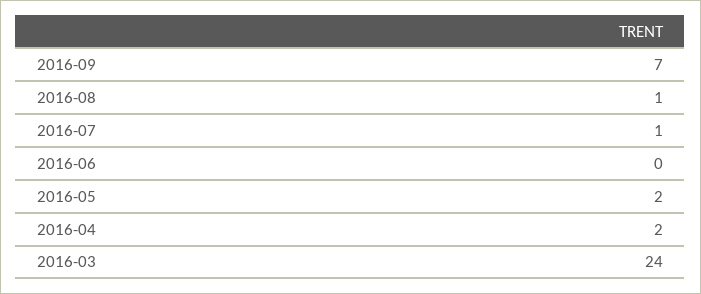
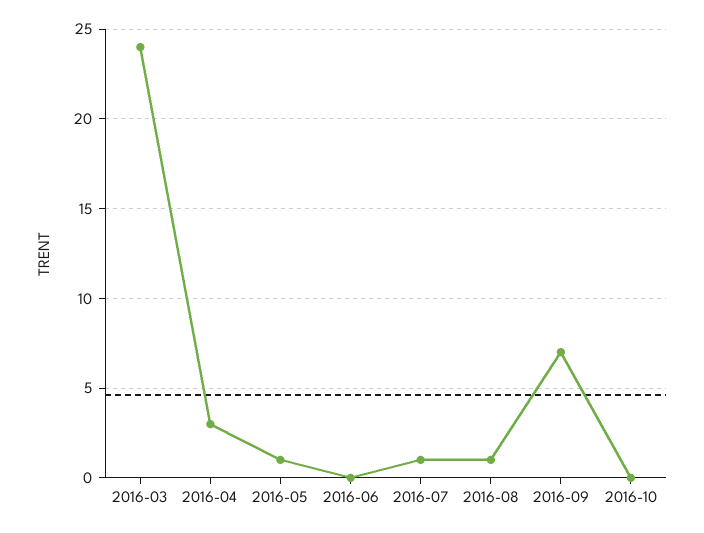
2016-05: 2 -> 1
2016-04: 2 -> 3
2016-10: none -> 0

